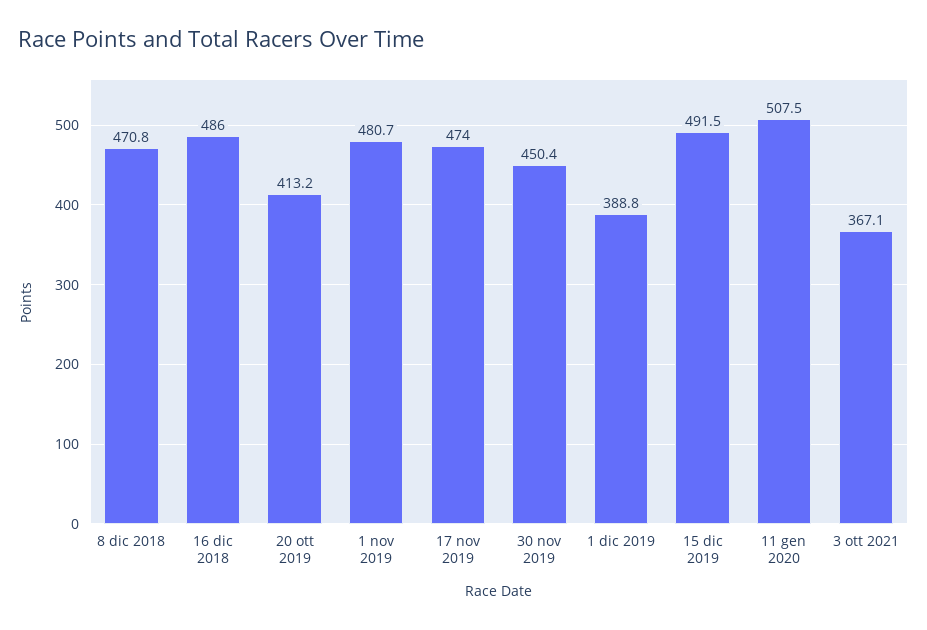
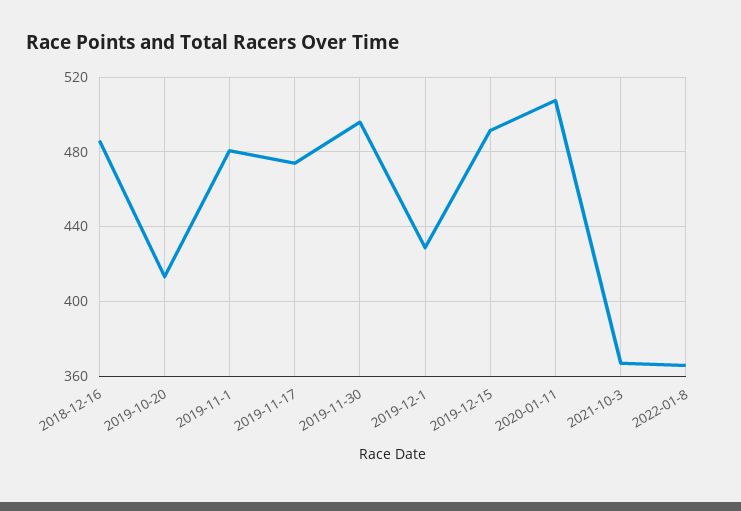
8 dic 2018: 470.8 -> none
30 nov 2019: 450.4 -> 495
1 dic 2019: 388.8 -> 430
2022-01-8: none -> 365

